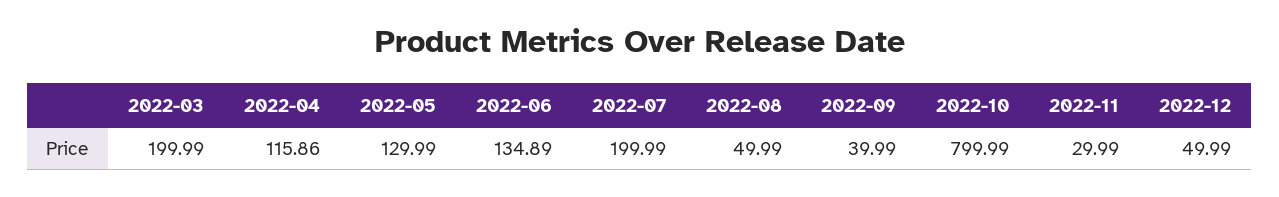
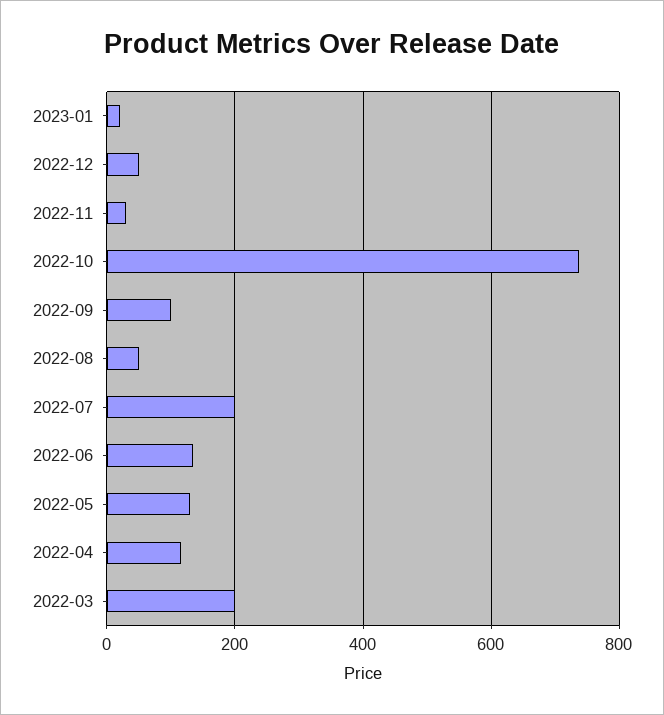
2022-09: 39.99 -> 100
2022-10: 799.99 -> 740
2023-01: none -> 20

